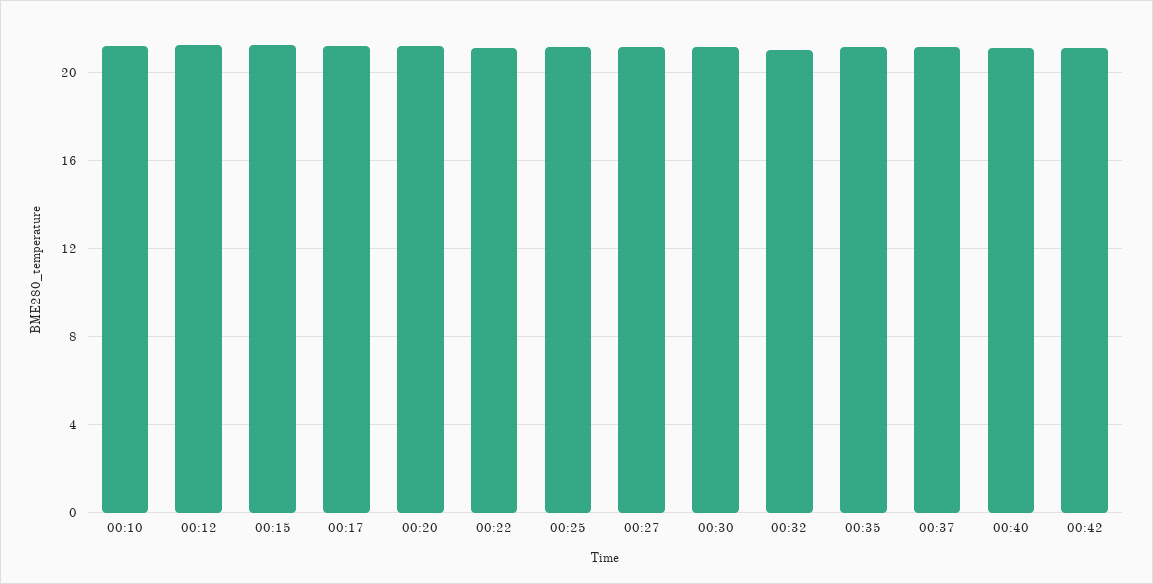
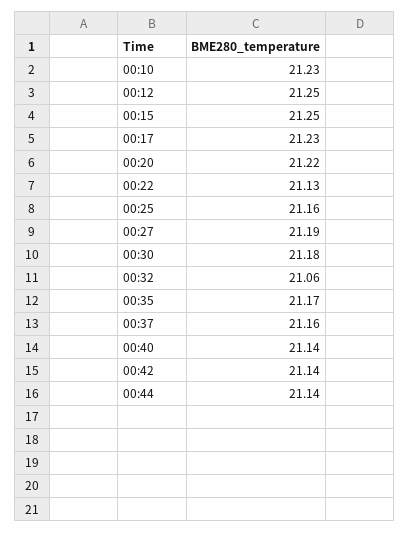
00:44: none -> 21.14

